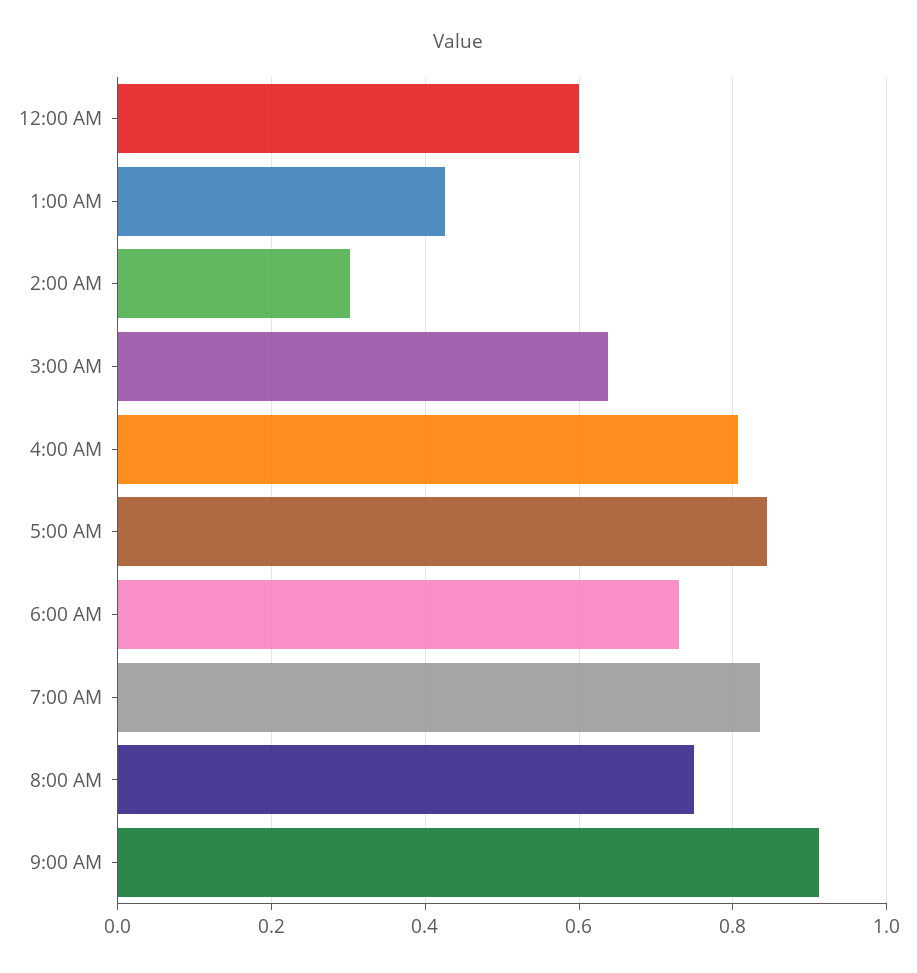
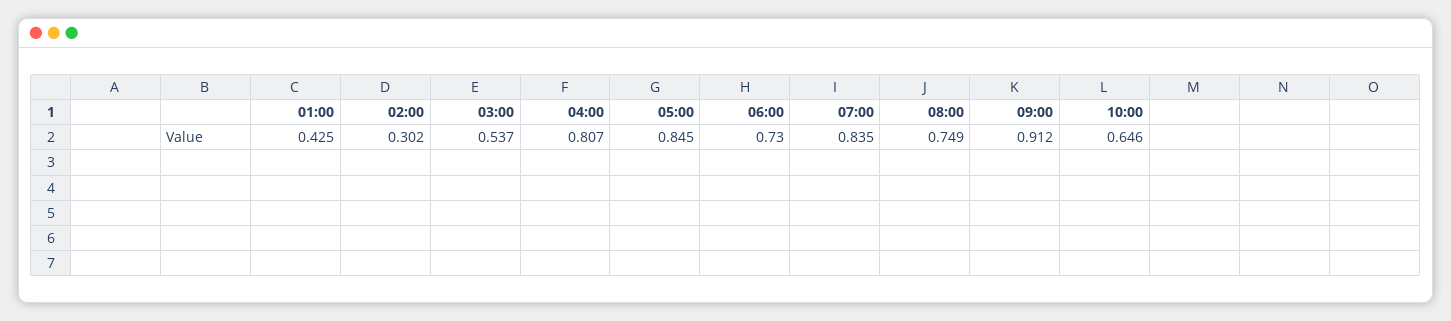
12:00 AM: 0.6 -> none
3:00 AM: 0.64 -> 0.537
10:00: none -> 0.646

